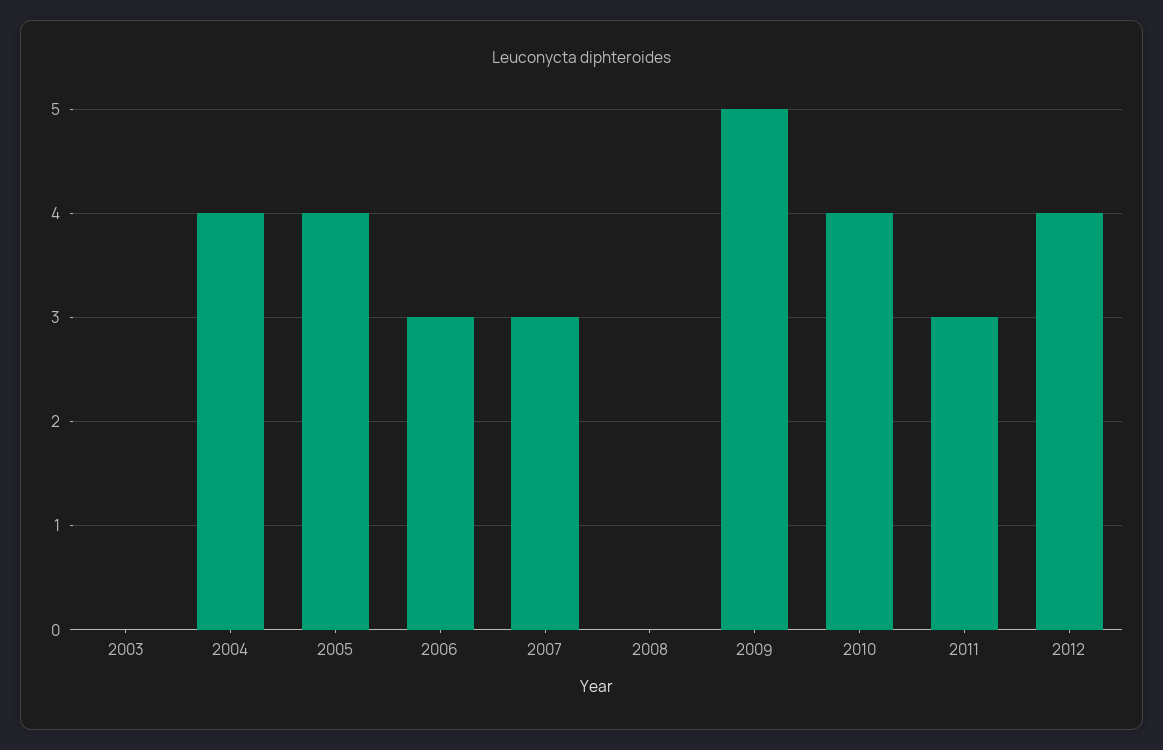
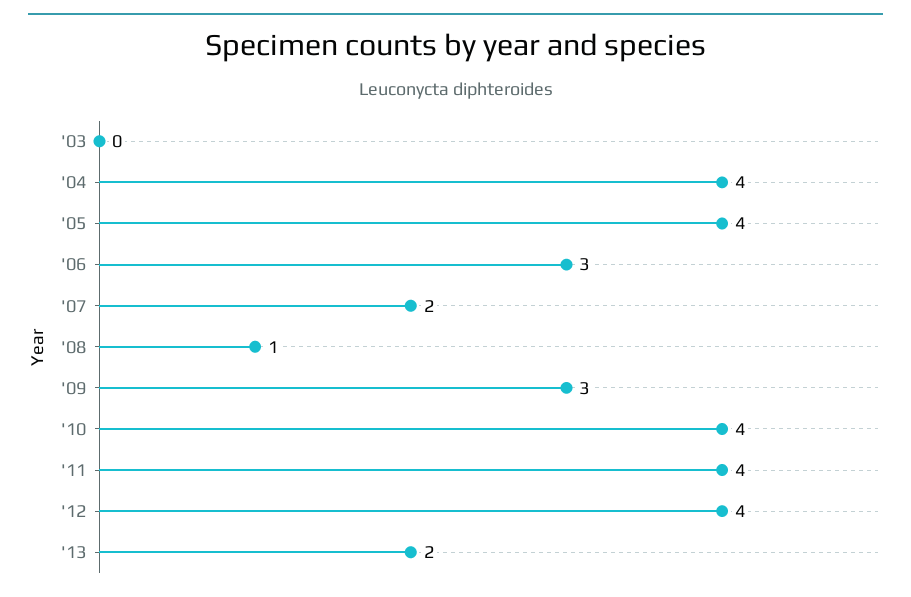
2007: 3 -> 2
2008: 0 -> 1
2009: 5 -> 3
2011: 3 -> 4
'13: none -> 2

